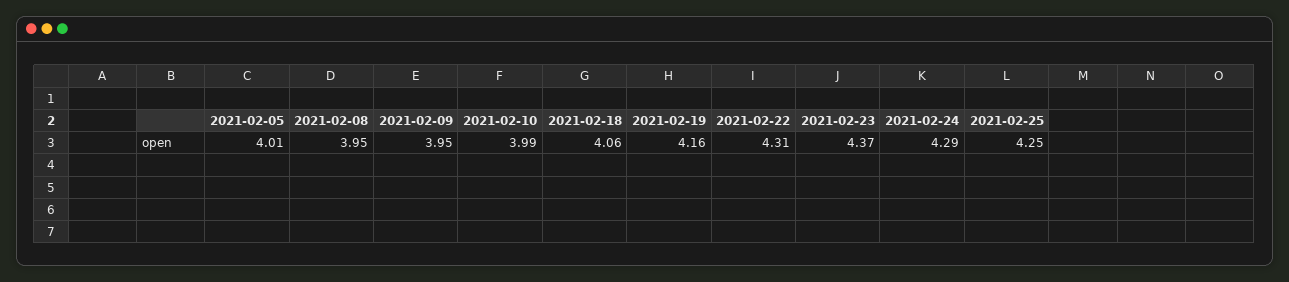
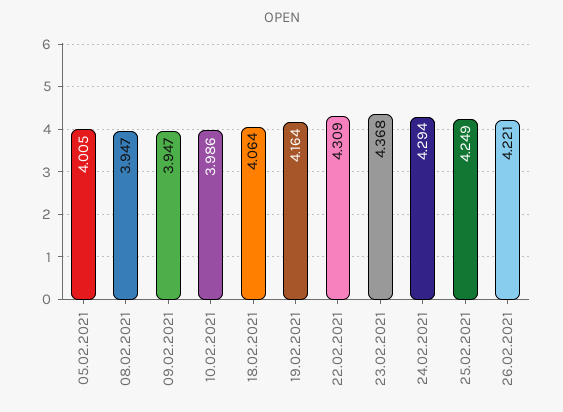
26.02.2021: none -> 4.221

